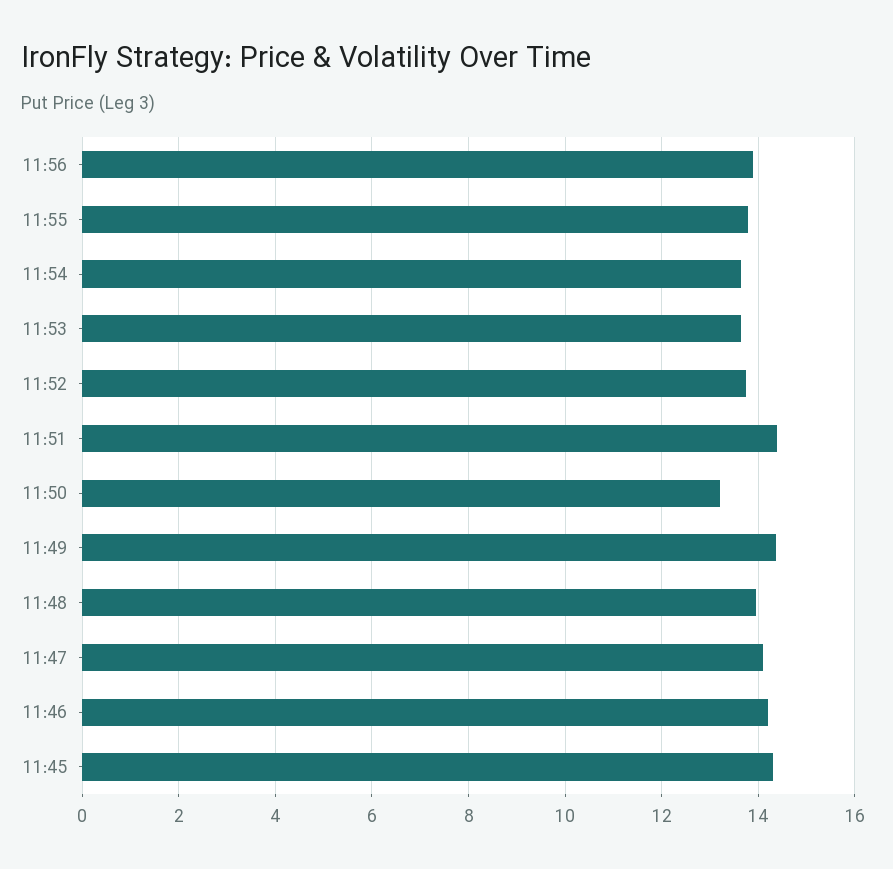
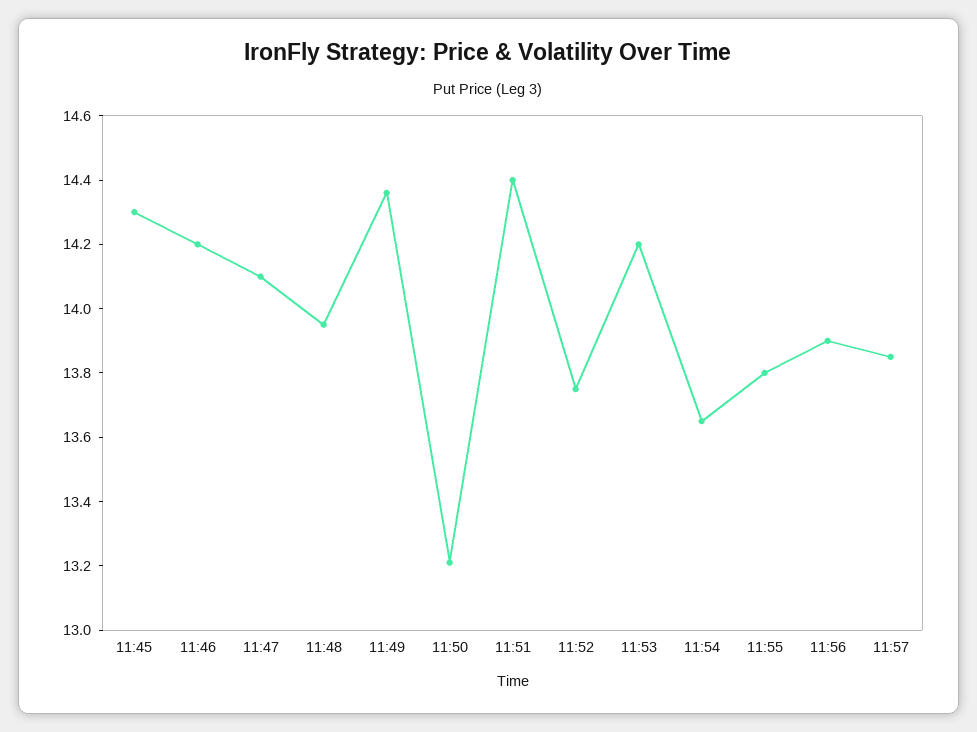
11:53: 13.6 -> 14.2
11:57: none -> 13.85

